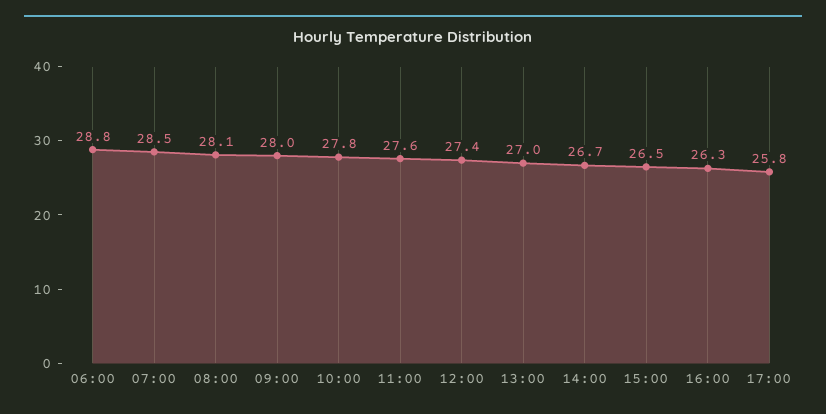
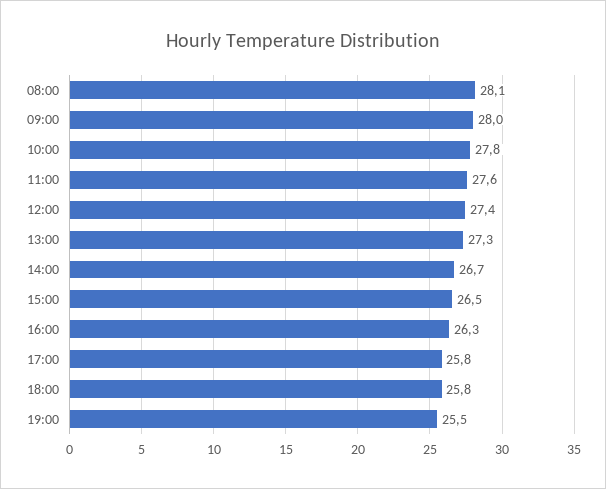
06:00: 28.8 -> none
07:00: 28.5 -> none
13:00: 27 -> 27.3
18:00: none -> 25.8
19:00: none -> 25.5

